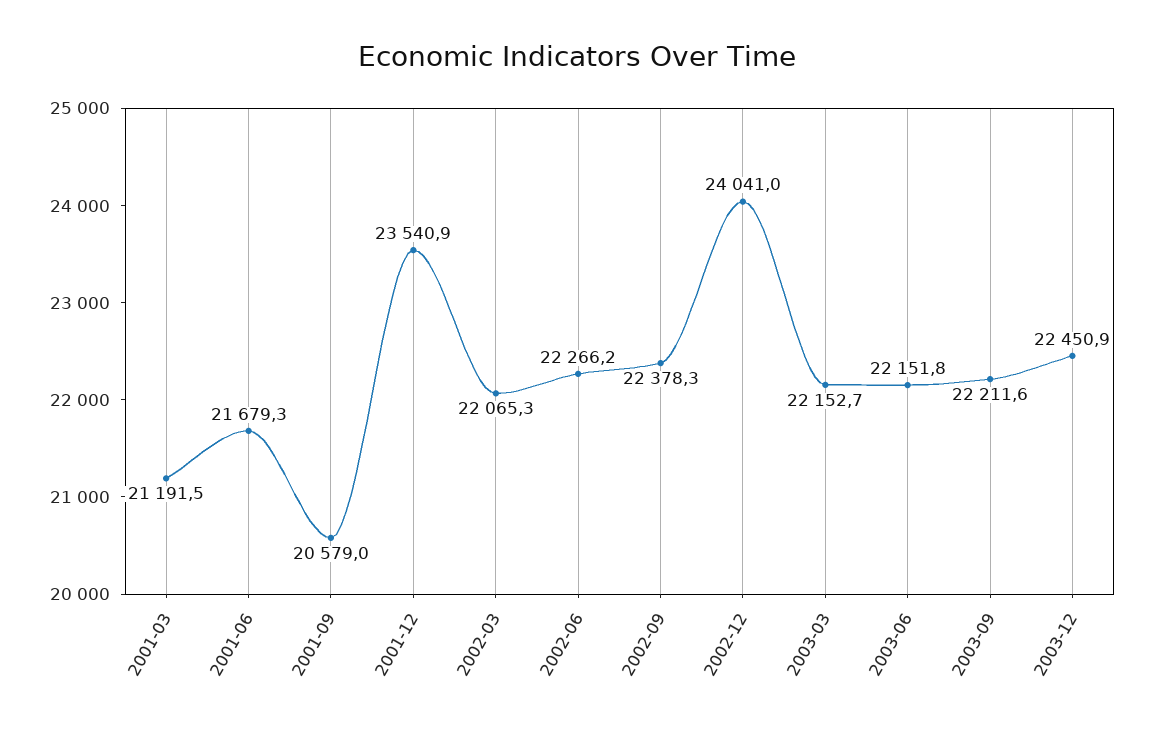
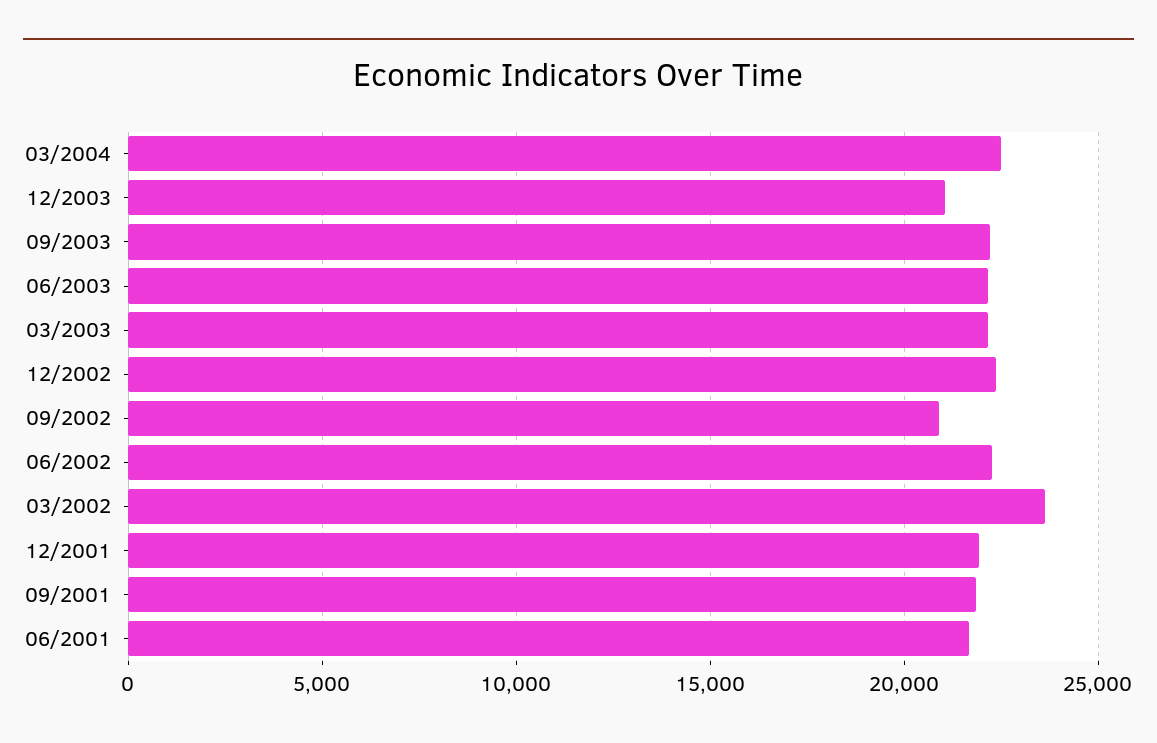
2001-03: 21191.5 -> none
2001-09: 20579 -> 22000
2001-12: 23540.9 -> 22000
2002-03: 22065.3 -> 23500
2002-09: 22378.3 -> 21000
2002-12: 24041 -> 22500
2003-12: 22450.9 -> 21000
03/2004: none -> 22500

